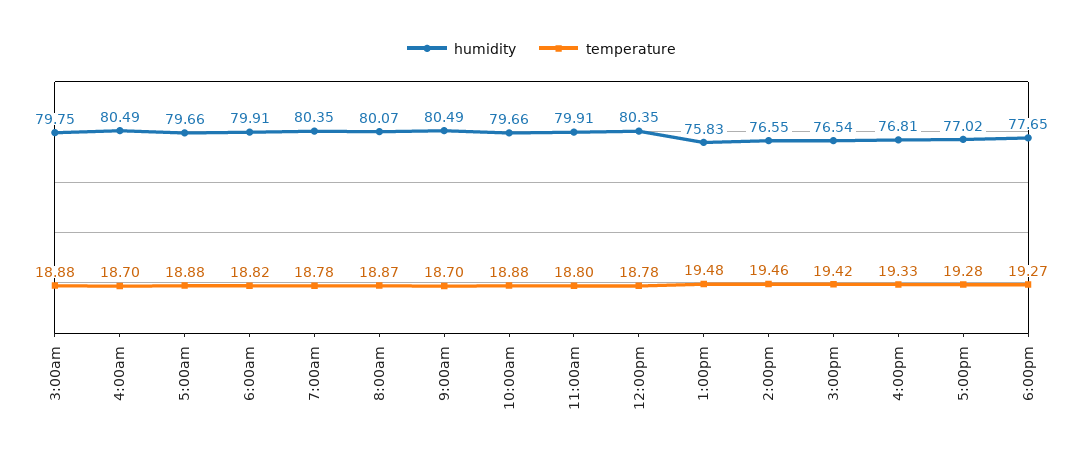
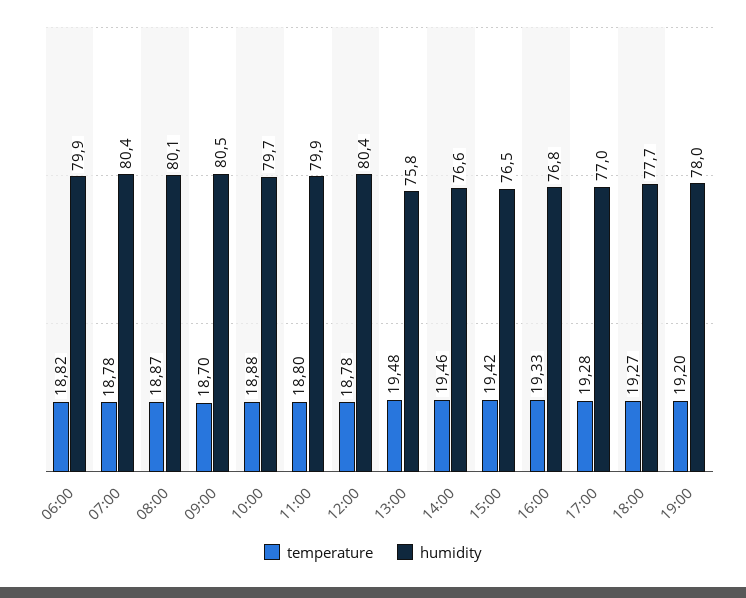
humidity, 3:00am: 79.75 -> none
temperature, 3:00am: 18.88 -> none
humidity, 4:00am: 80.49 -> none
temperature, 4:00am: 18.7 -> none
humidity, 5:00am: 79.66 -> none
temperature, 5:00am: 18.88 -> none
temperature, 19:00: none -> 19.2
humidity, 19:00: none -> 78

